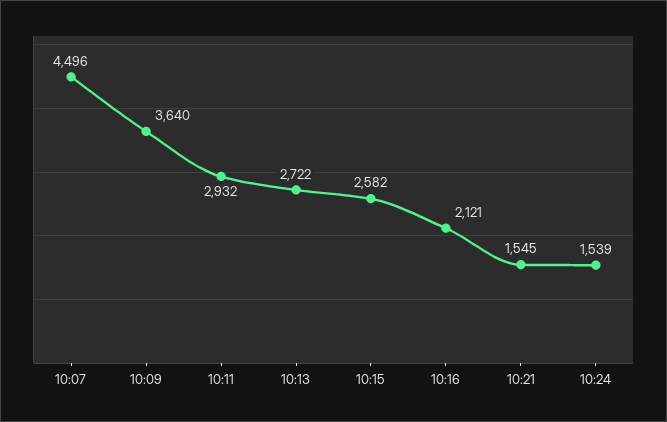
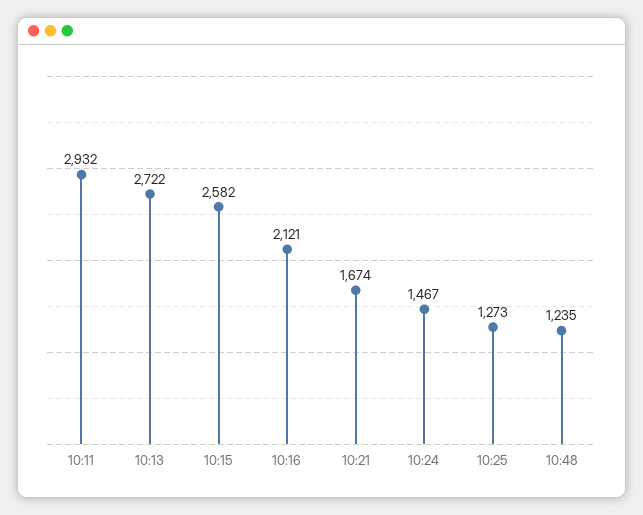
10:07: 4496 -> none
10:09: 3640 -> none
10:21: 1545 -> 1674
10:24: 1539 -> 1467
10:25: none -> 1273
10:48: none -> 1235

